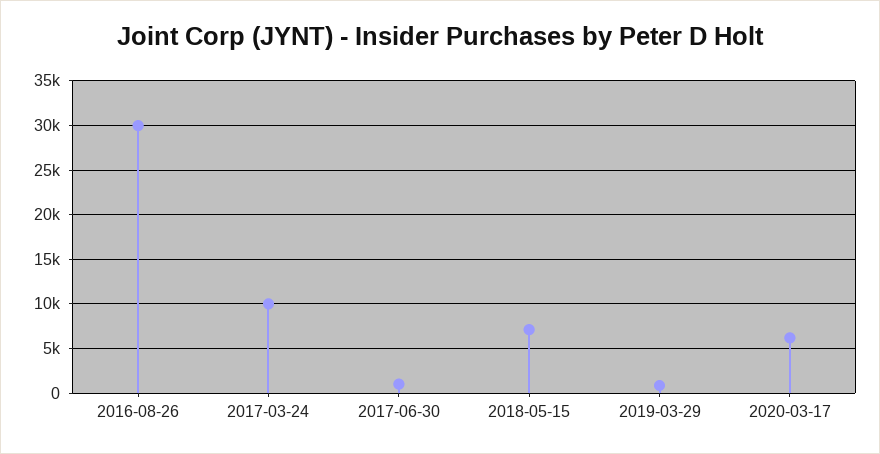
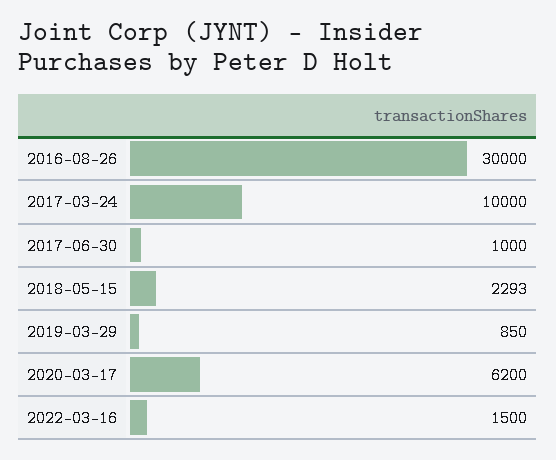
2018-05-15: 7000 -> 2293
2022-03-16: none -> 1500

